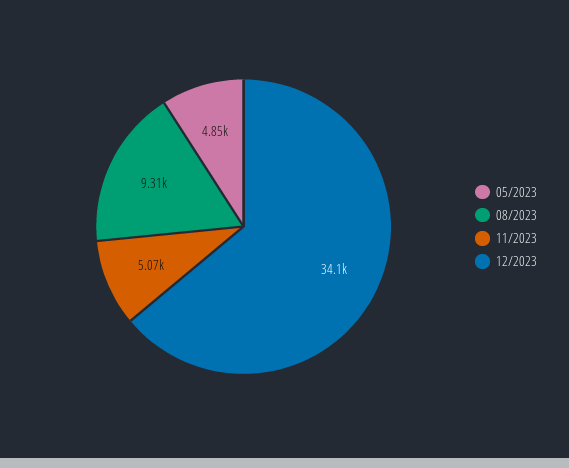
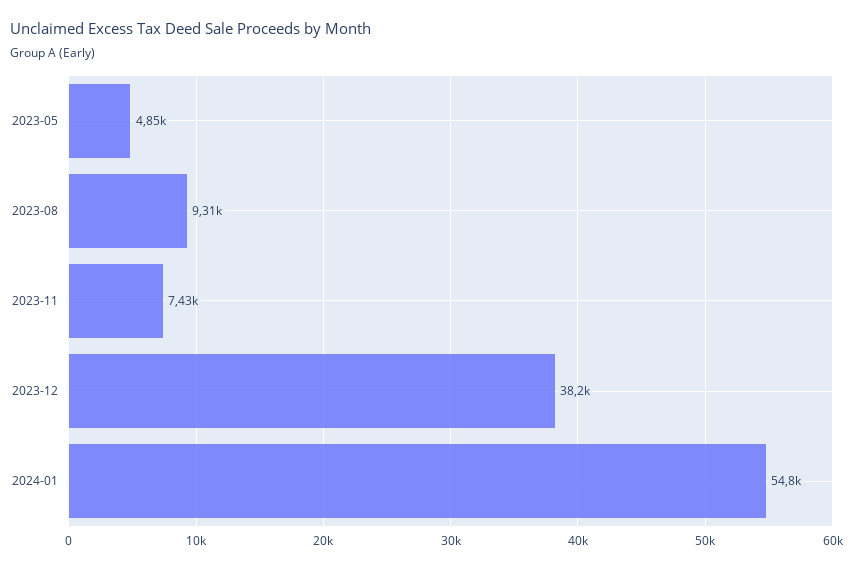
11/2023: 5070 -> 7430
12/2023: 34100 -> 38200
2024-01: none -> 54800

